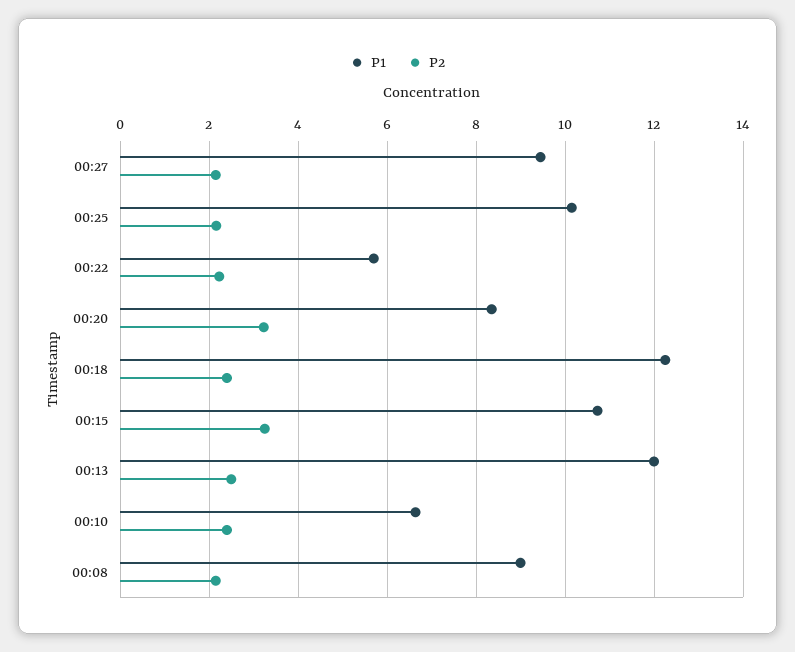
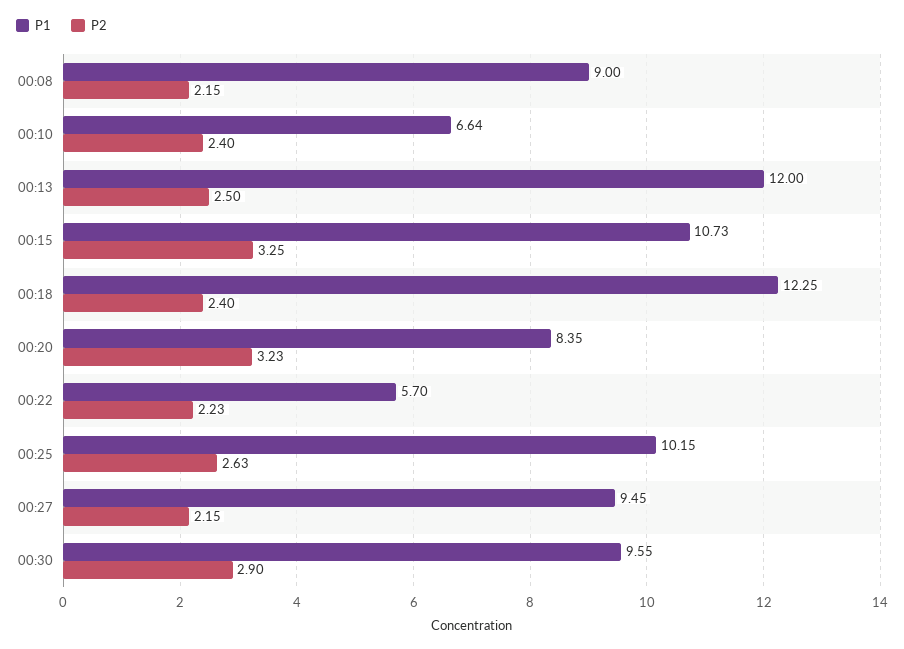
P2, 00:25: 2.2 -> 2.63
P1, 00:30: none -> 9.55
P2, 00:30: none -> 2.9

